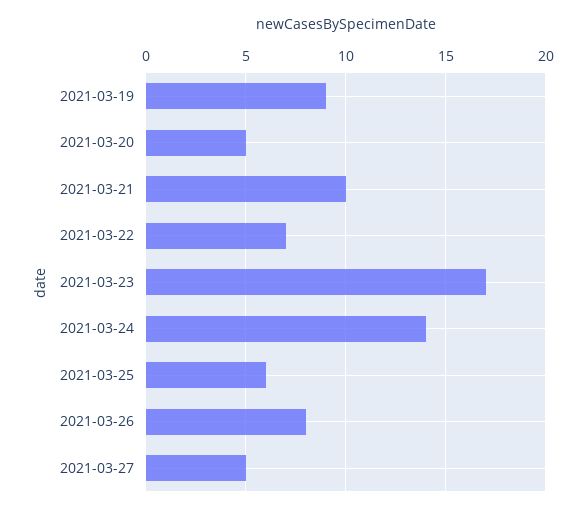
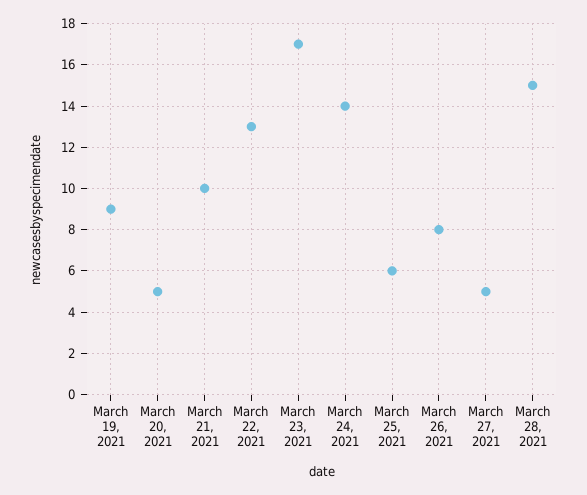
2021-03-22: 7 -> 13
March 28, 2021: none -> 15

